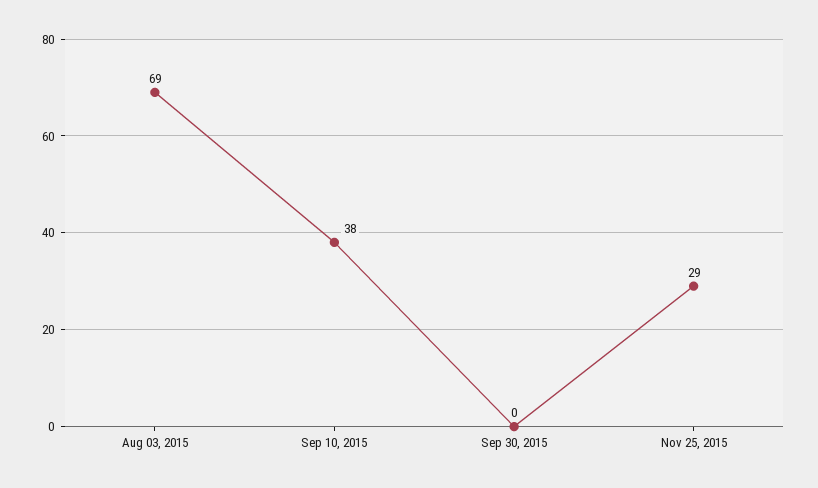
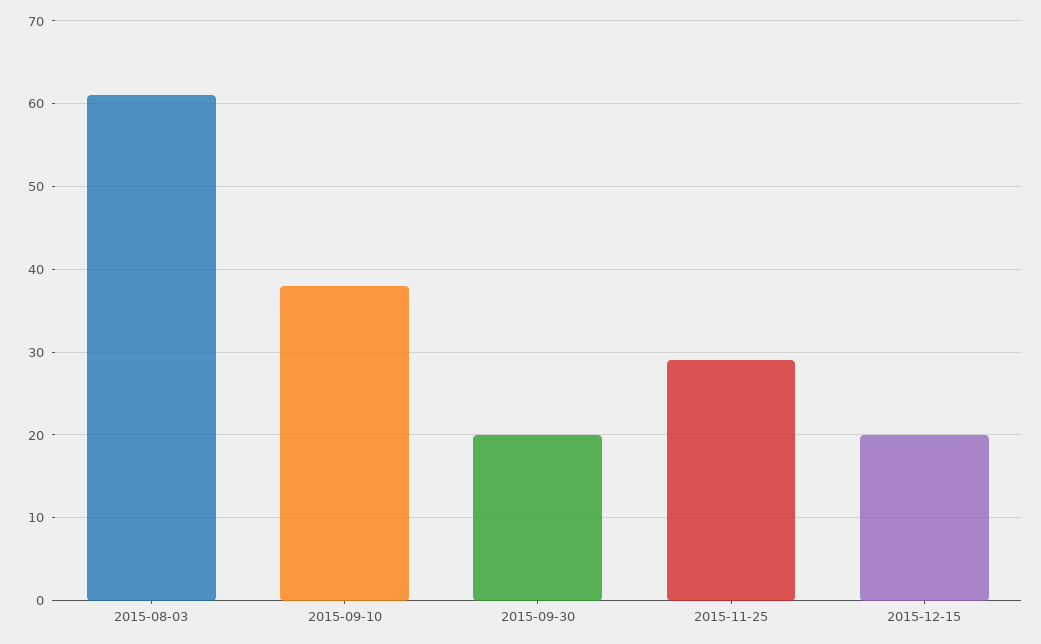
Aug 03, 2015: 69 -> 61
Sep 30, 2015: 0 -> 20
2015-12-15: none -> 20

